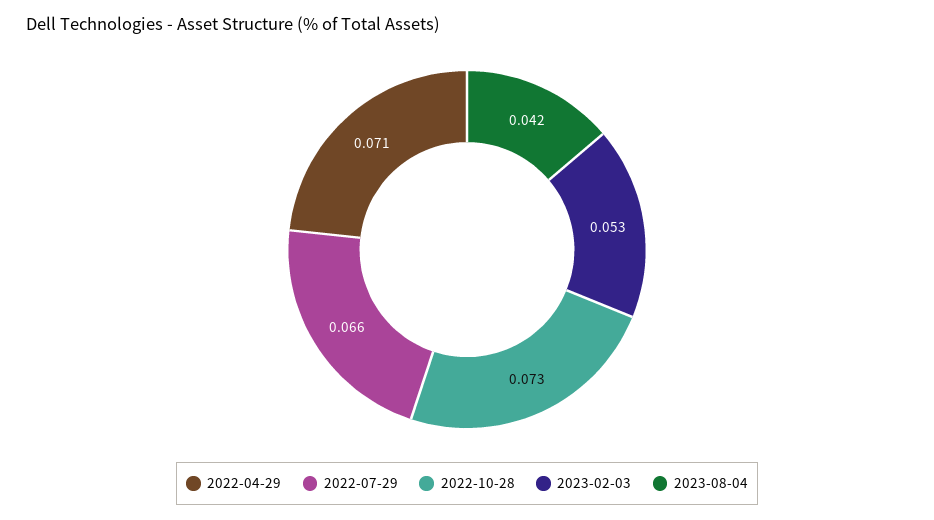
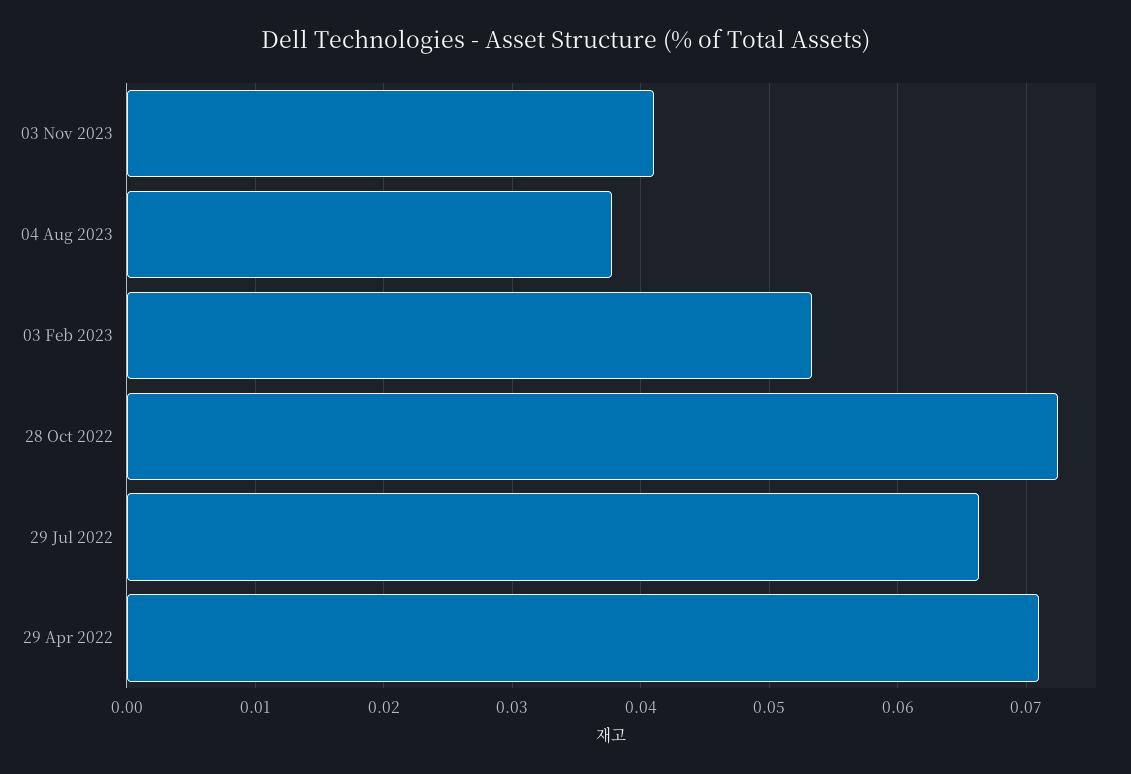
2023-08-04: 0.042 -> 0.038
03 Nov 2023: none -> 0.041

